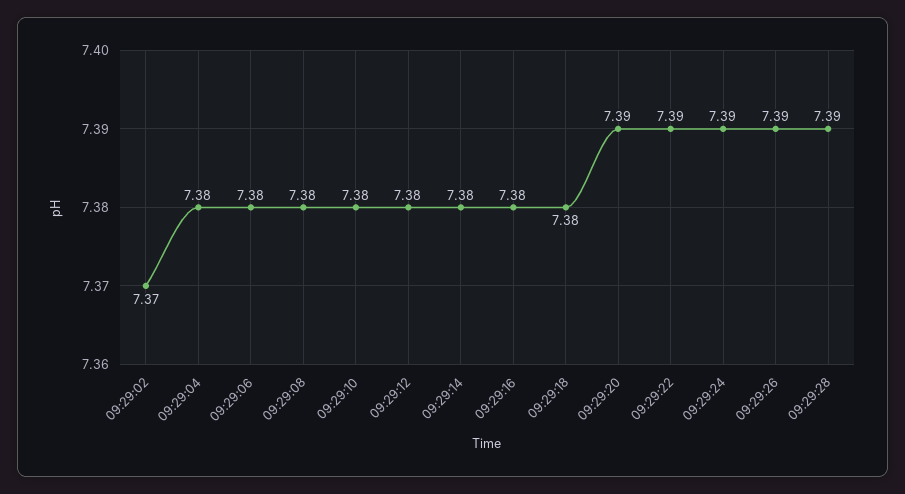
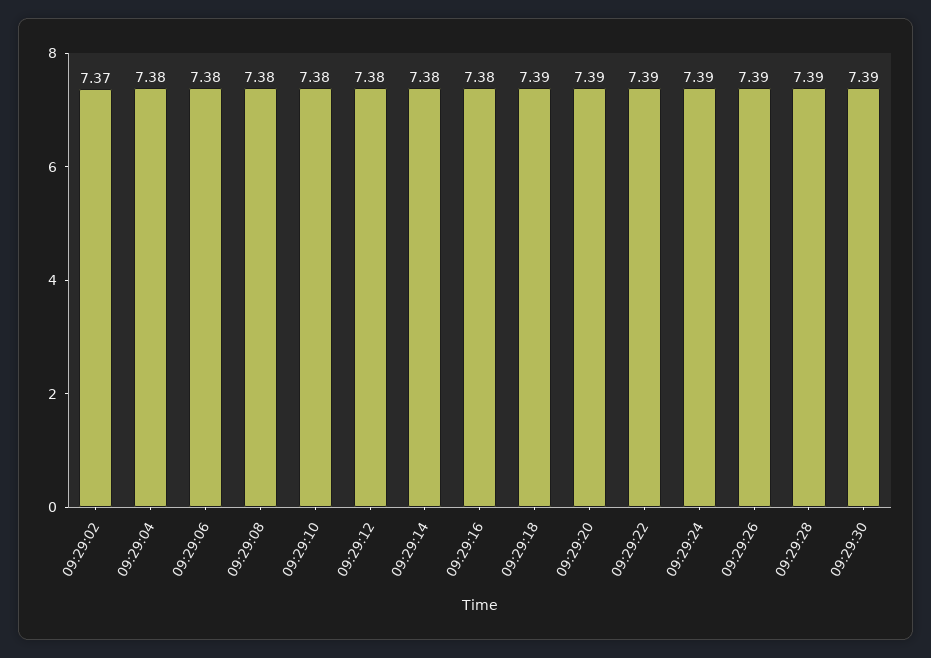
09:29:18: 7.38 -> 7.39
09:29:30: none -> 7.39

